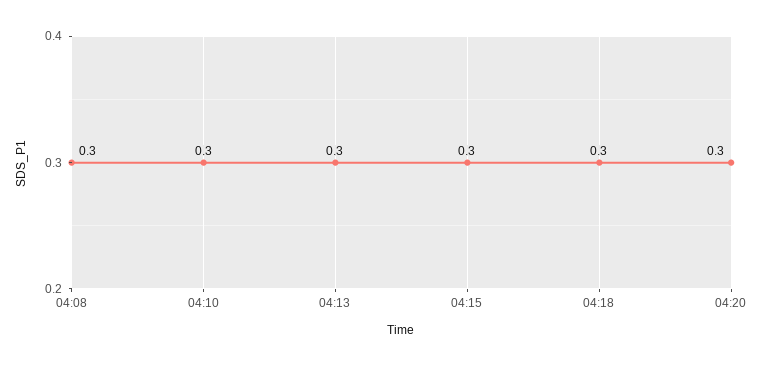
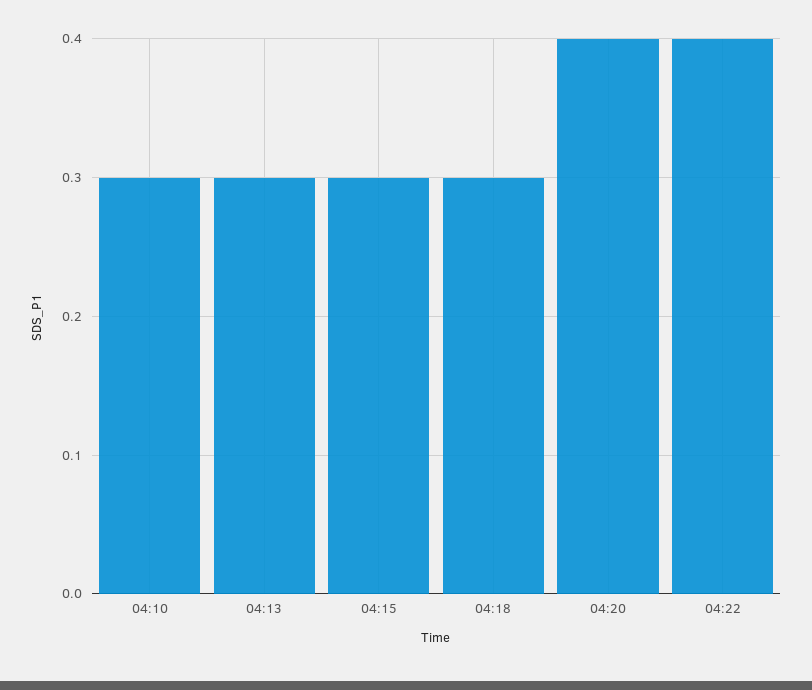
04:08: 0.3 -> none
04:20: 0.3 -> 0.4
04:22: none -> 0.4

